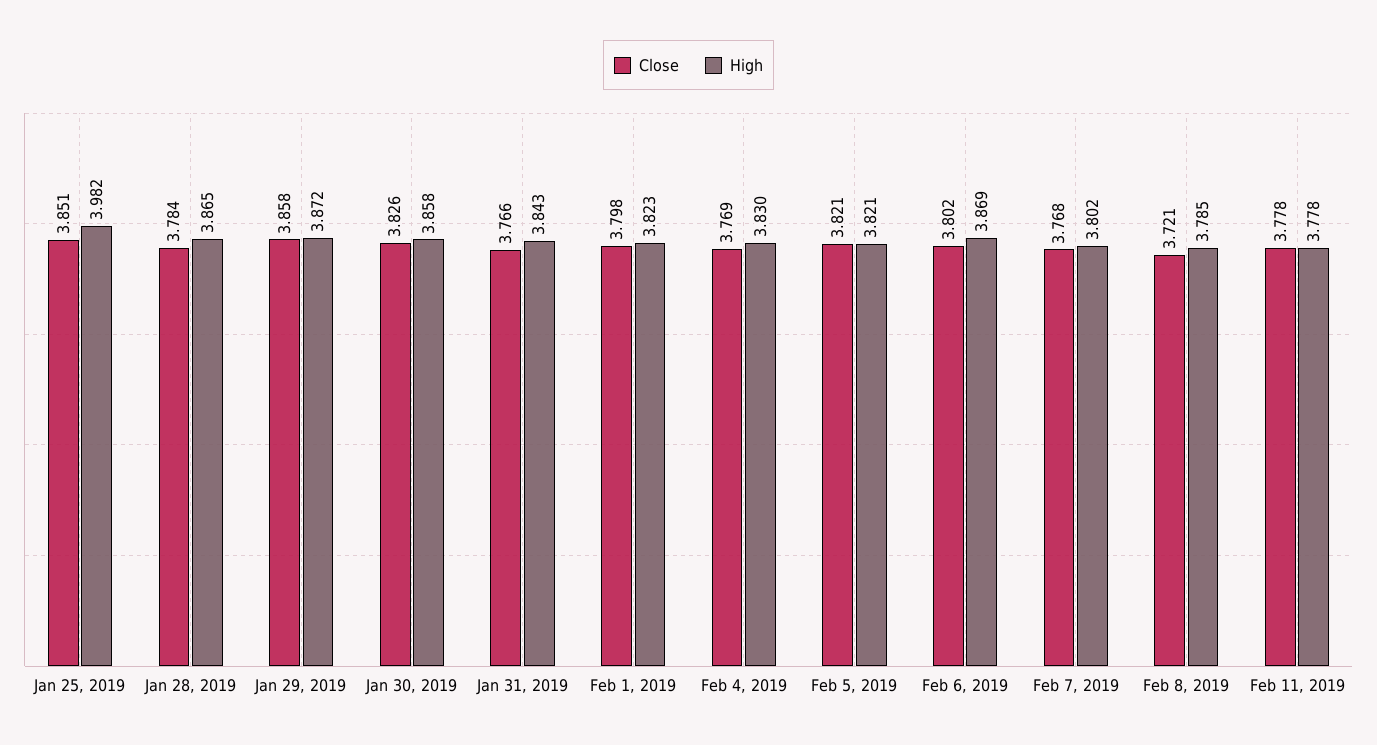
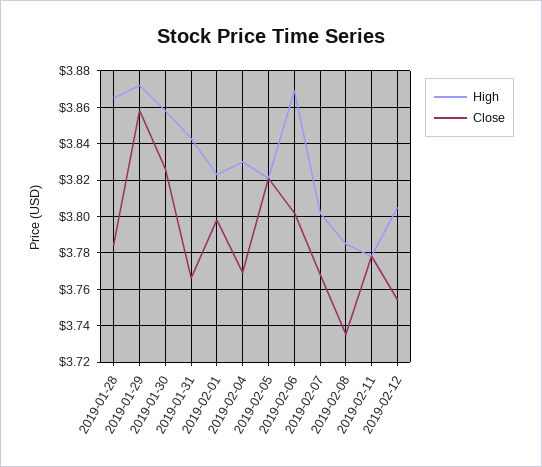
Close, Jan 25, 2019: 3.851 -> none
High, Jan 25, 2019: 3.982 -> none
Close, Feb 8, 2019: 3.721 -> 3.735
High, 2019-02-12: none -> 3.805
Close, 2019-02-12: none -> 3.755

